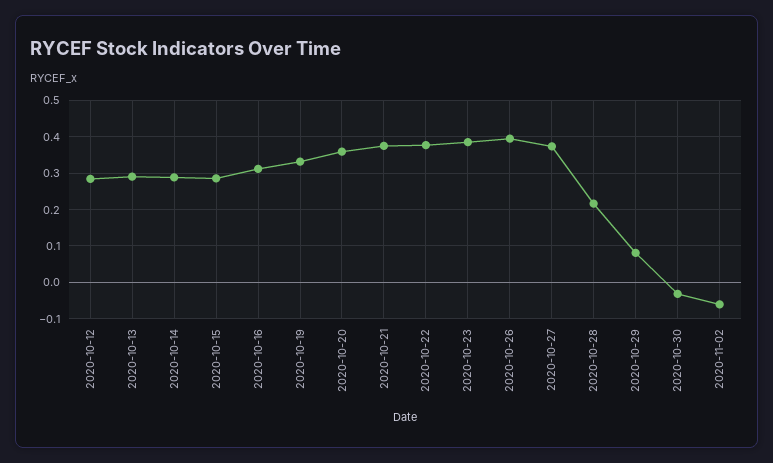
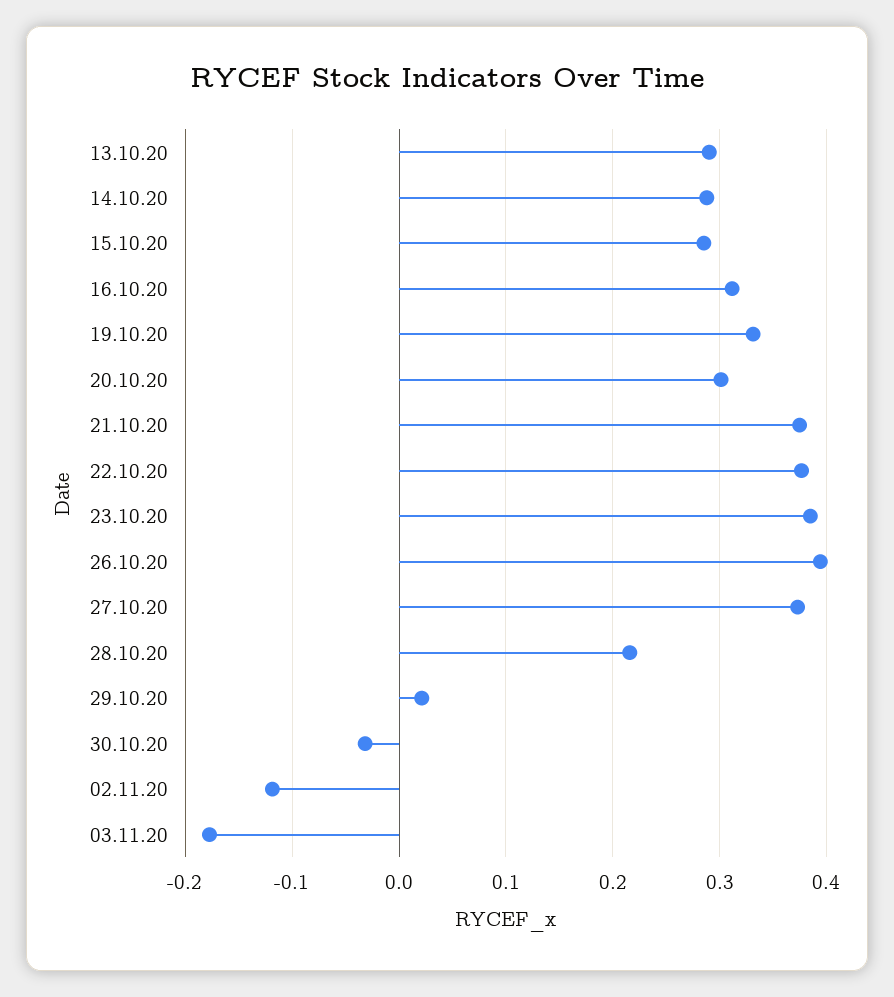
2020-10-12: 0.28 -> none
2020-10-20: 0.36 -> 0.3
2020-10-29: 0.08 -> 0.02
2020-11-02: -0.06 -> -0.12
03.11.20: none -> -0.18

